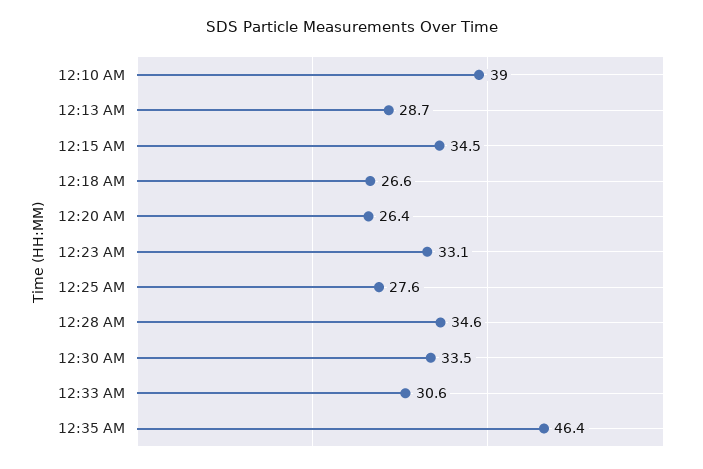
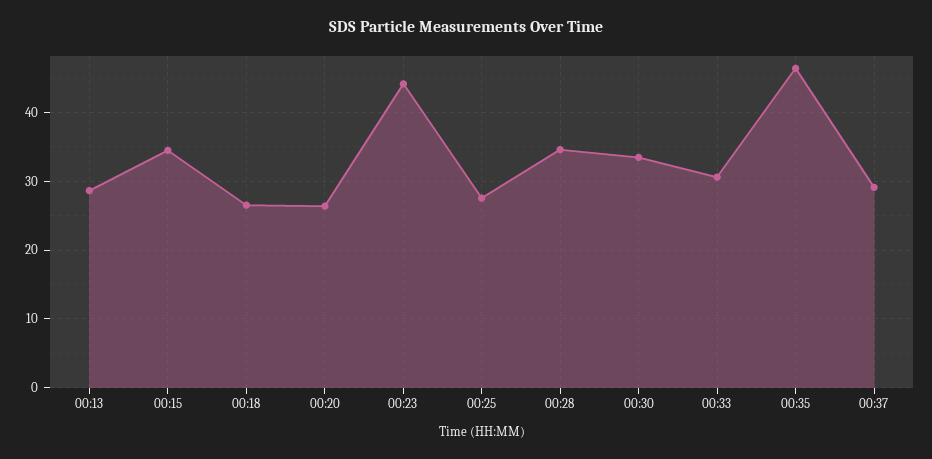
12:10 AM: 39 -> none
12:23 AM: 33.1 -> 44
00:37: none -> 29

